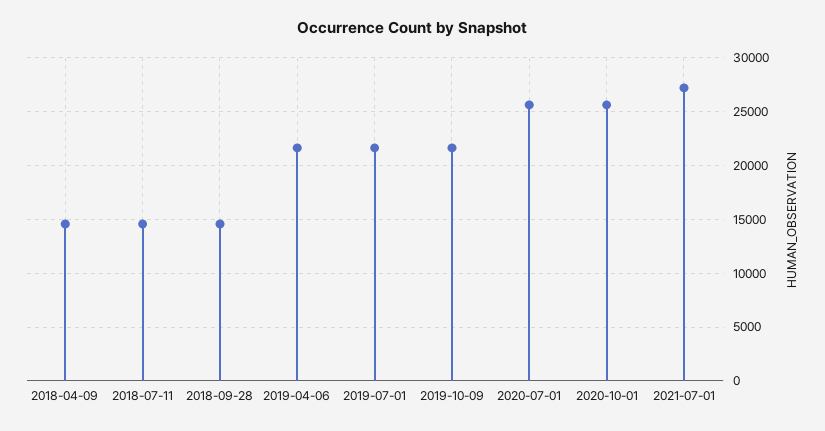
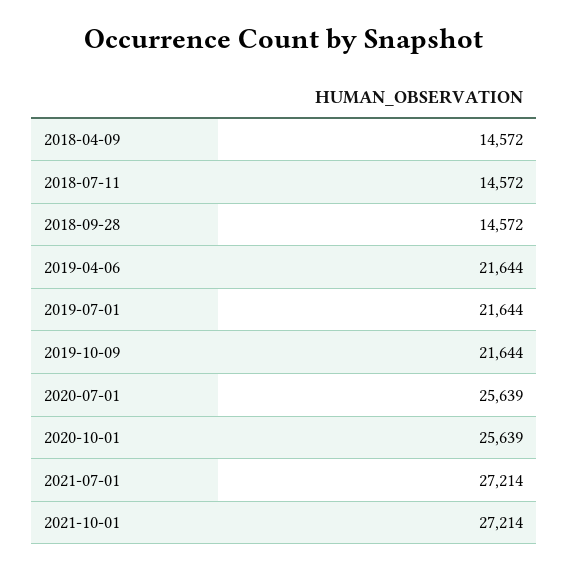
2021-10-01: none -> 27214

